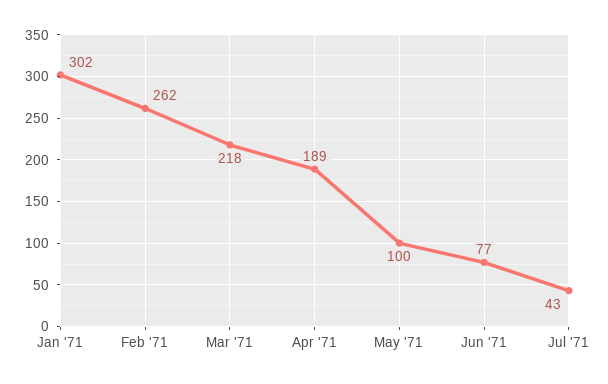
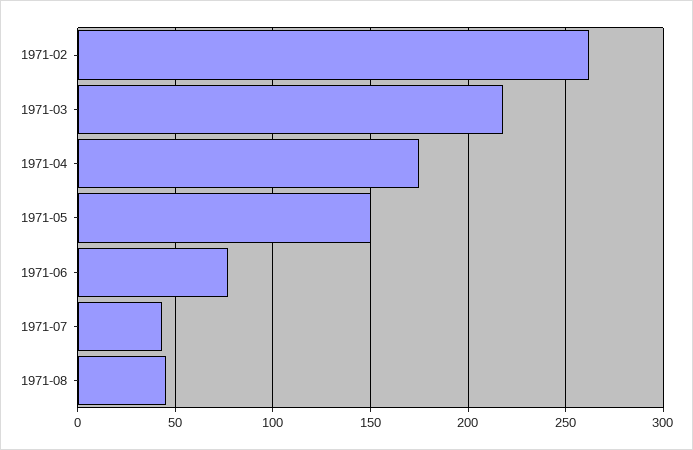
Jan '71: 302 -> none
Apr '71: 189 -> 175
May '71: 100 -> 150
1971-08: none -> 45

